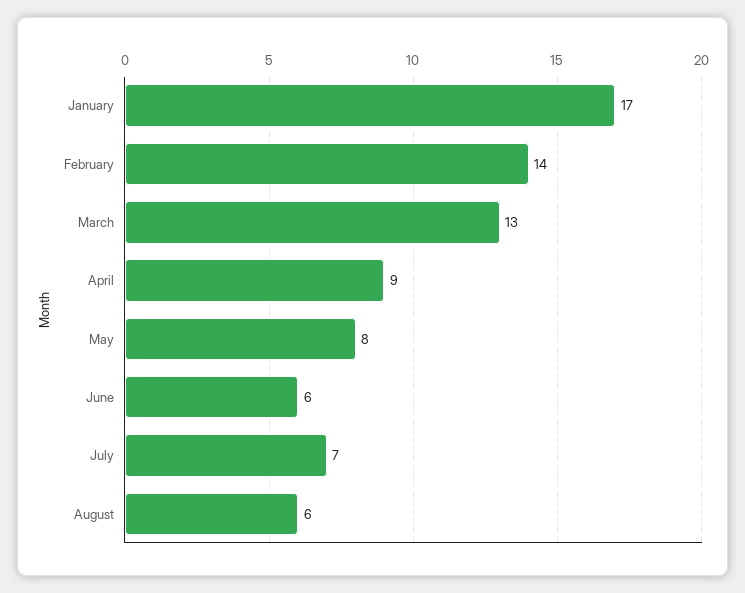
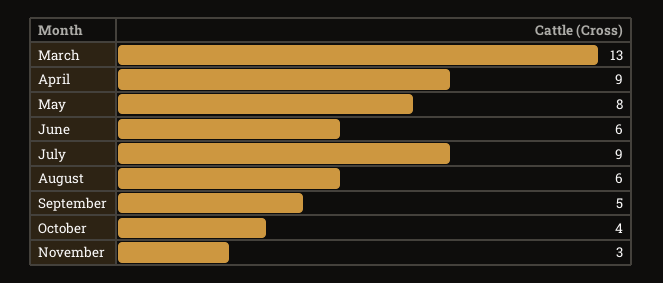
January: 17 -> none
February: 14 -> none
July: 7 -> 9
September: none -> 5
October: none -> 4
November: none -> 3

